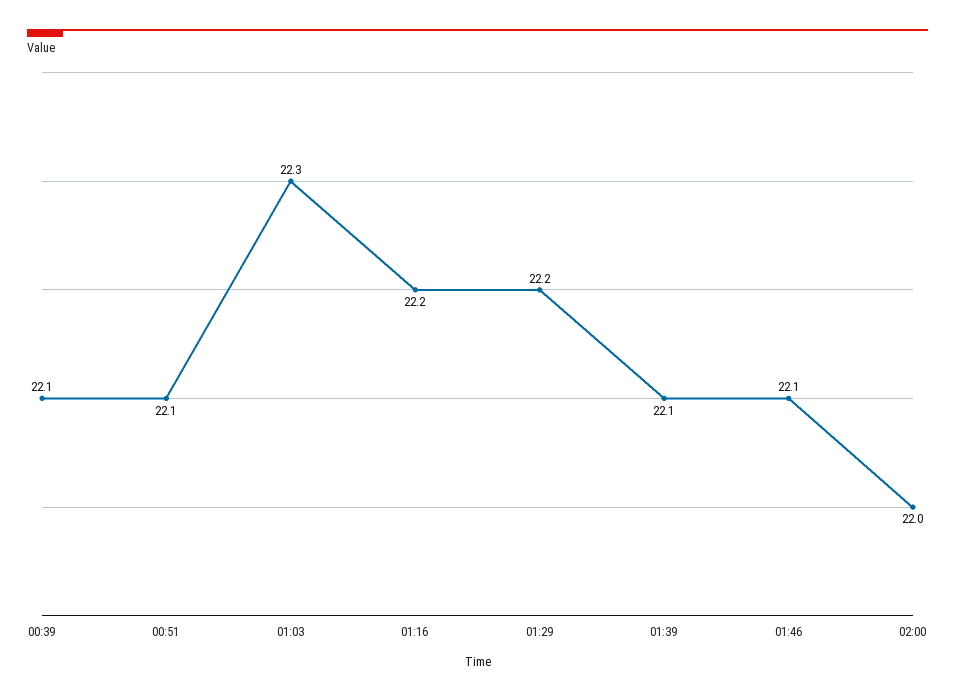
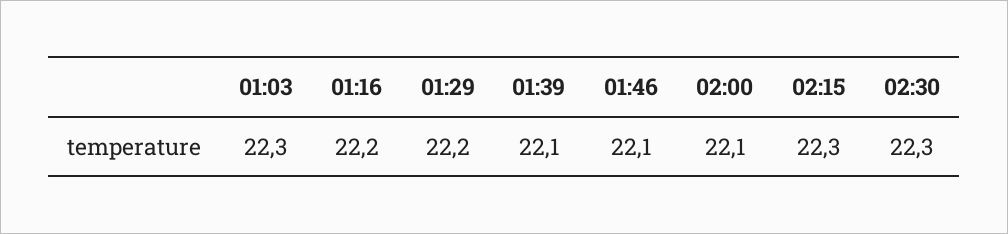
00:39: 22.1 -> none
00:51: 22.1 -> none
02:00: 22 -> 22.1
02:15: none -> 22.3
02:30: none -> 22.3

